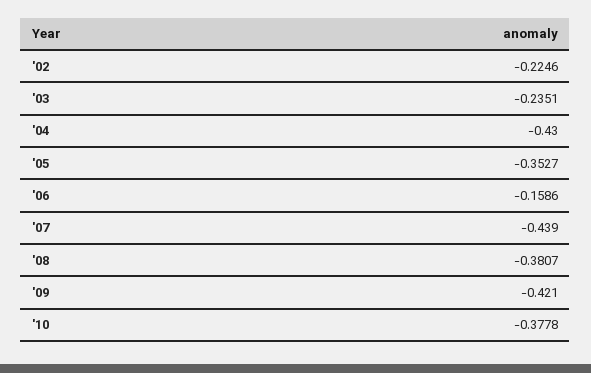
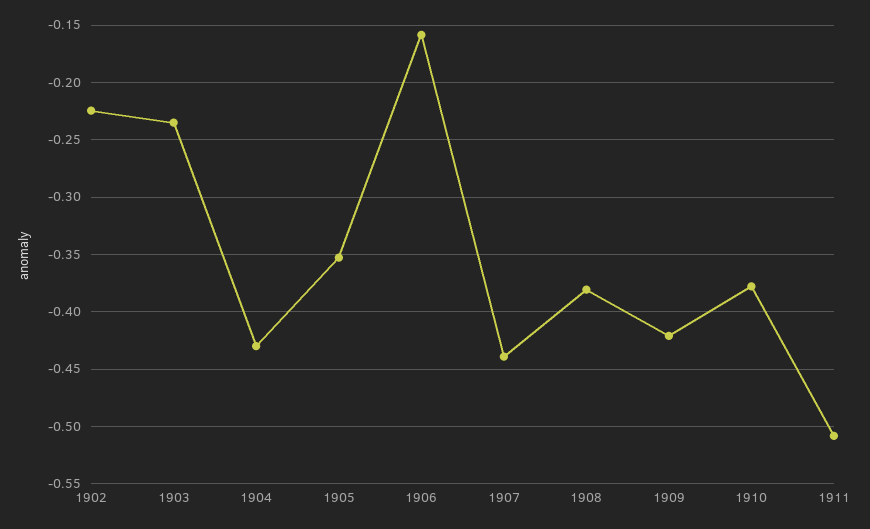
1911: none -> -0.51

